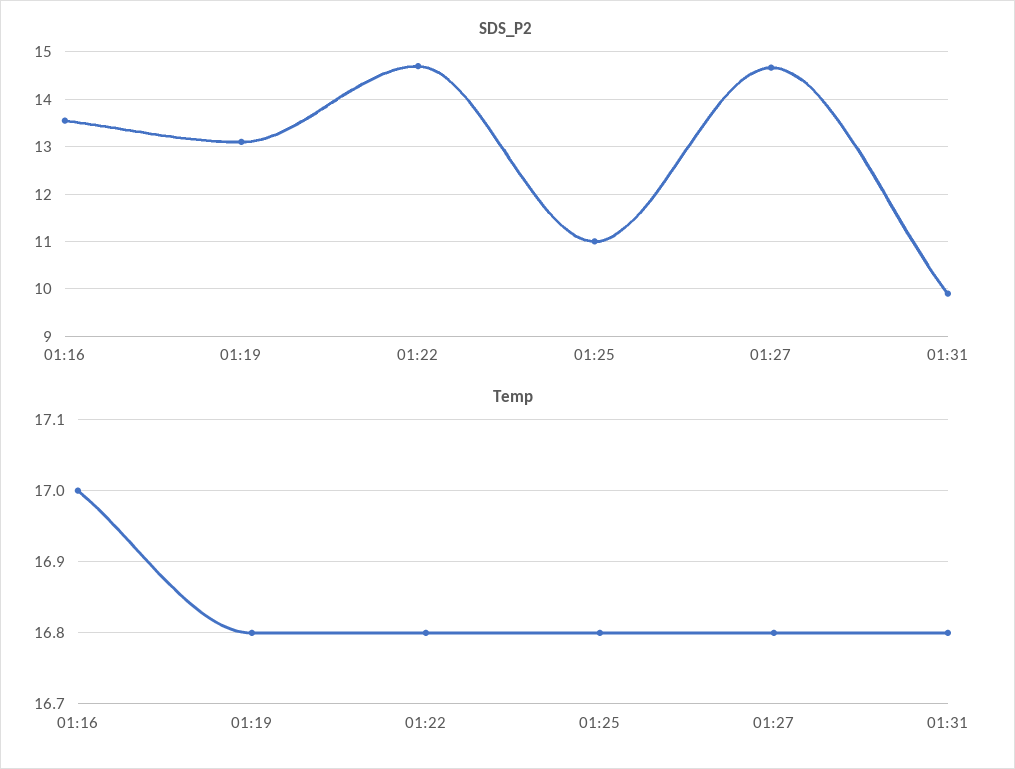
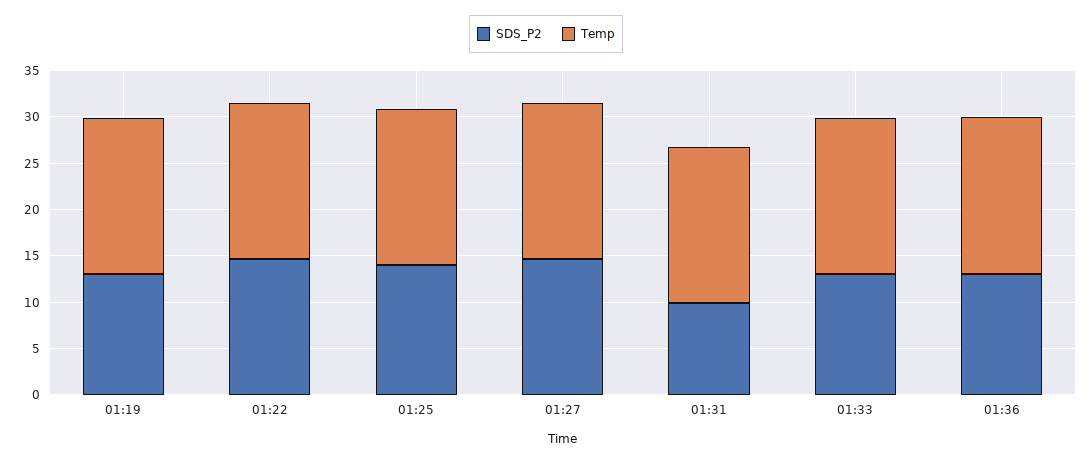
SDS_P2, 01:16: 13.6 -> none
SDS_P2, 01:25: 11 -> 14
Temp, 01:16: 17 -> none
SDS_P2, 01:33: none -> 13
Temp, 01:33: none -> 17
SDS_P2, 01:36: none -> 13
Temp, 01:36: none -> 17

